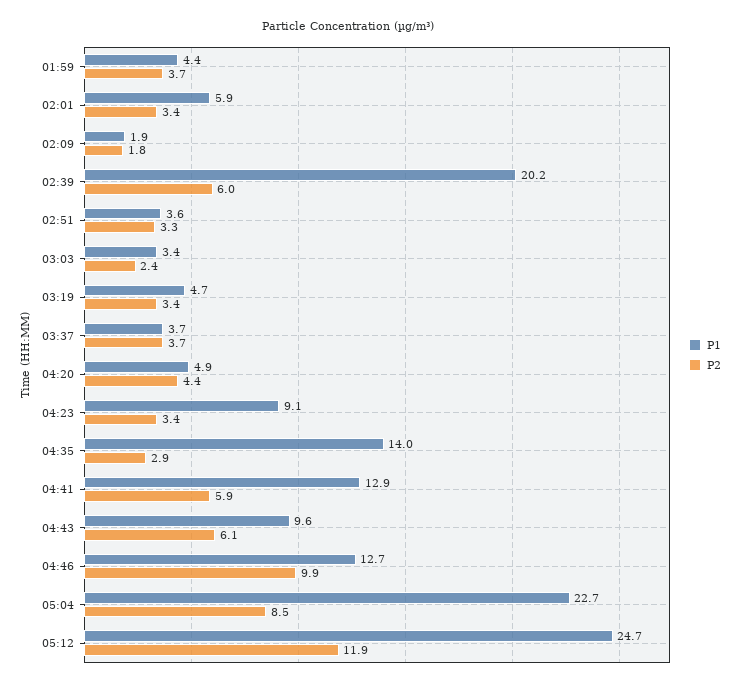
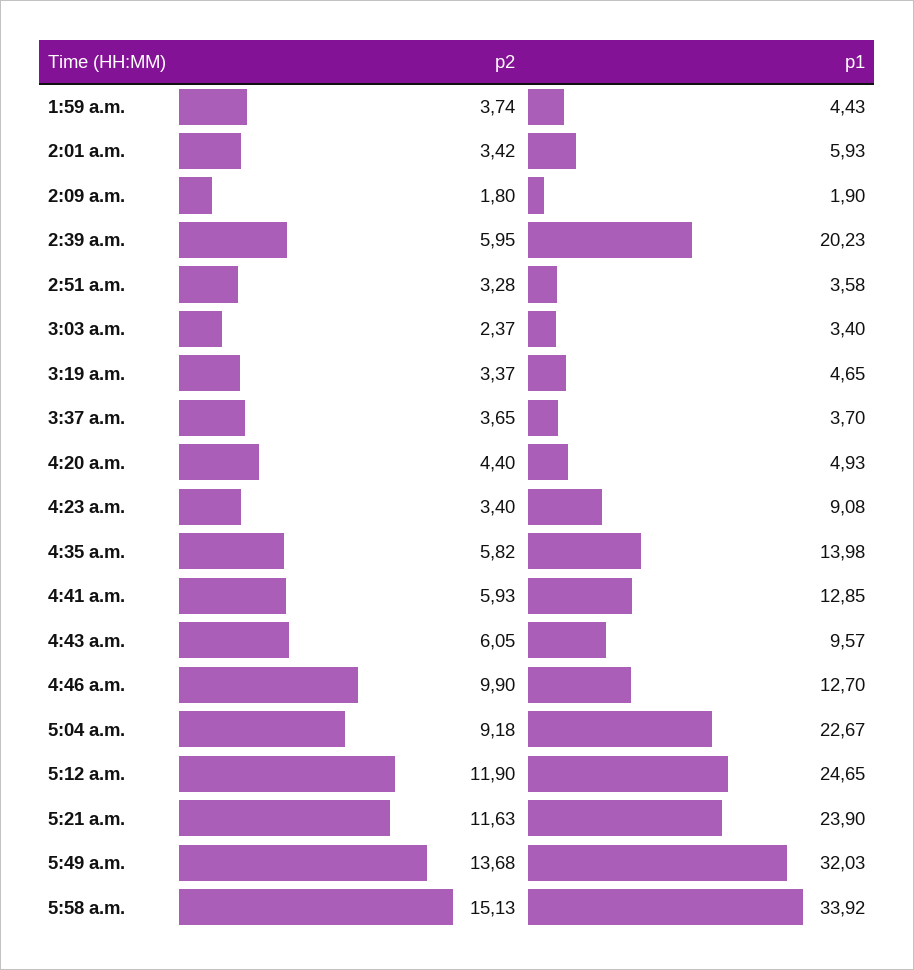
P2, 04:35: 2.9 -> 5.82
P2, 05:04: 8.5 -> 9.18
P2, 5:21 a.m.: none -> 11.63
P1, 5:21 a.m.: none -> 23.9
P2, 5:49 a.m.: none -> 13.68
P1, 5:49 a.m.: none -> 32.03
P2, 5:58 a.m.: none -> 15.13
P1, 5:58 a.m.: none -> 33.92

